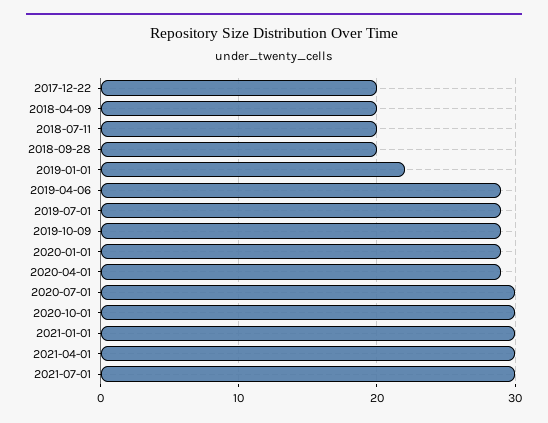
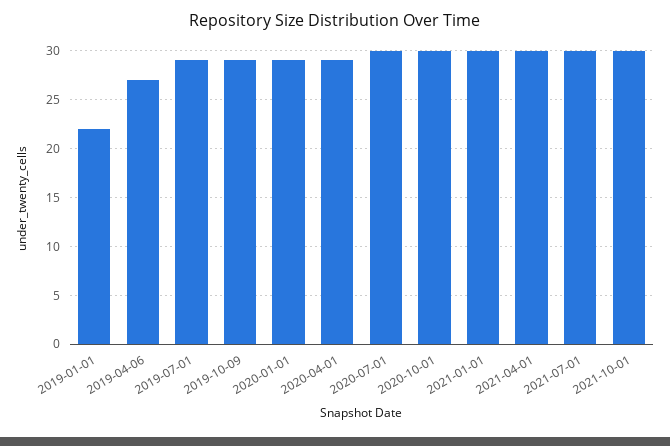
2017-12-22: 20 -> none
2018-04-09: 20 -> none
2018-07-11: 20 -> none
2018-09-28: 20 -> none
2019-04-06: 29 -> 27
2021-10-01: none -> 30

